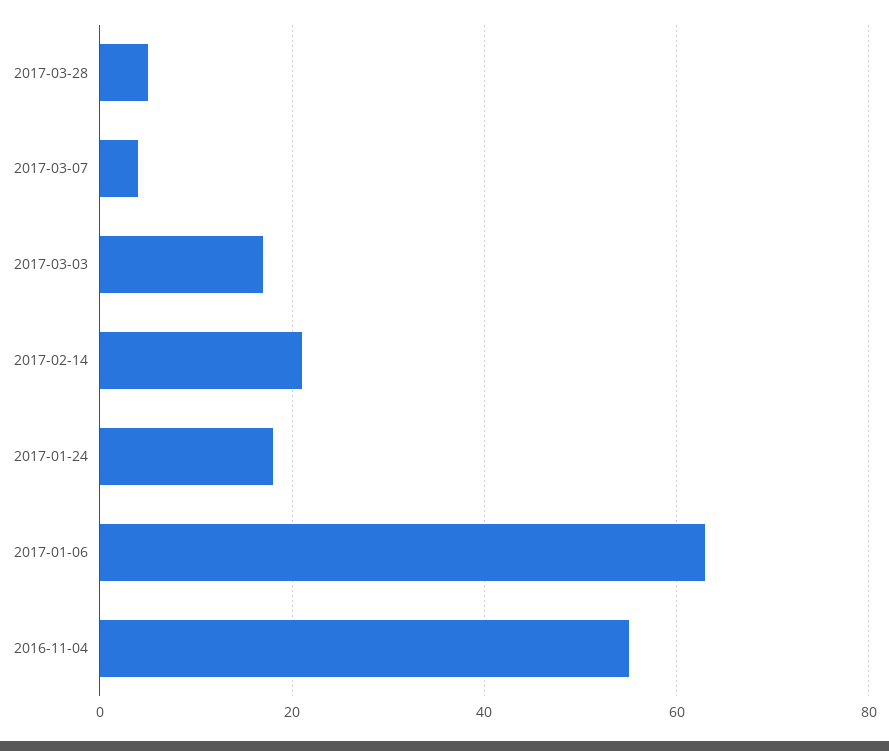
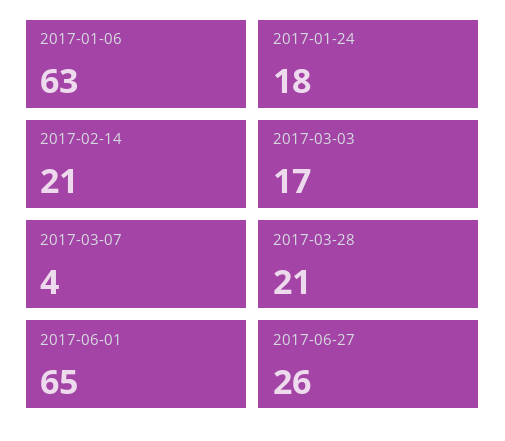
2017-03-28: 5 -> 21
2016-11-04: 55 -> none
2017-06-01: none -> 65
2017-06-27: none -> 26

